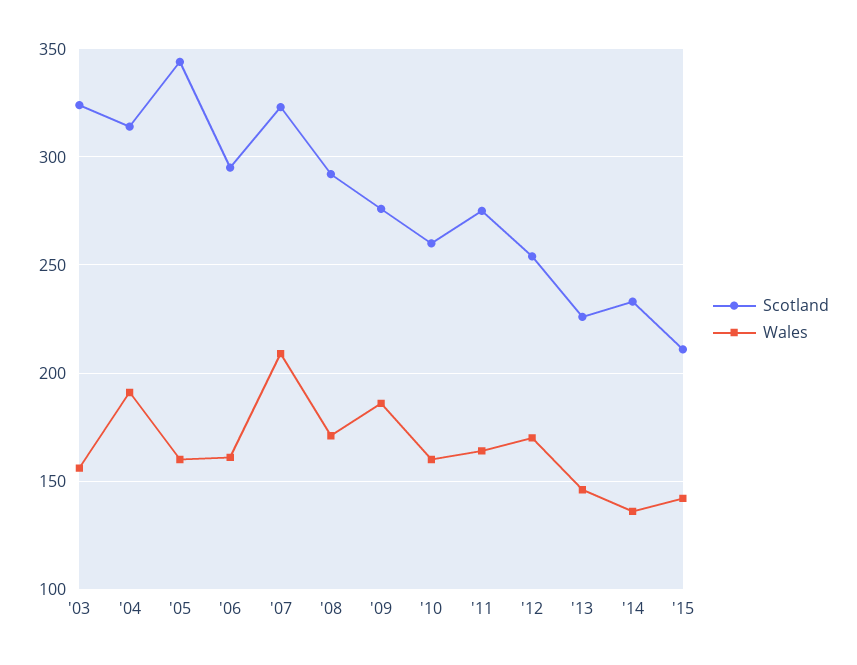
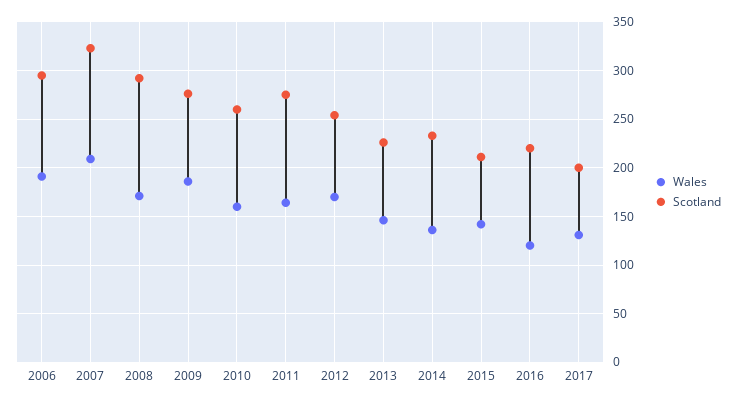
Scotland, '03: 325 -> none
Wales, '03: 155 -> none
Scotland, '04: 315 -> none
Wales, '04: 190 -> none
Scotland, '05: 345 -> none
Wales, '05: 160 -> none
Wales, '06: 160 -> 190
Wales, 2016: none -> 120
Scotland, 2016: none -> 220
Wales, 2017: none -> 130
Scotland, 2017: none -> 200

